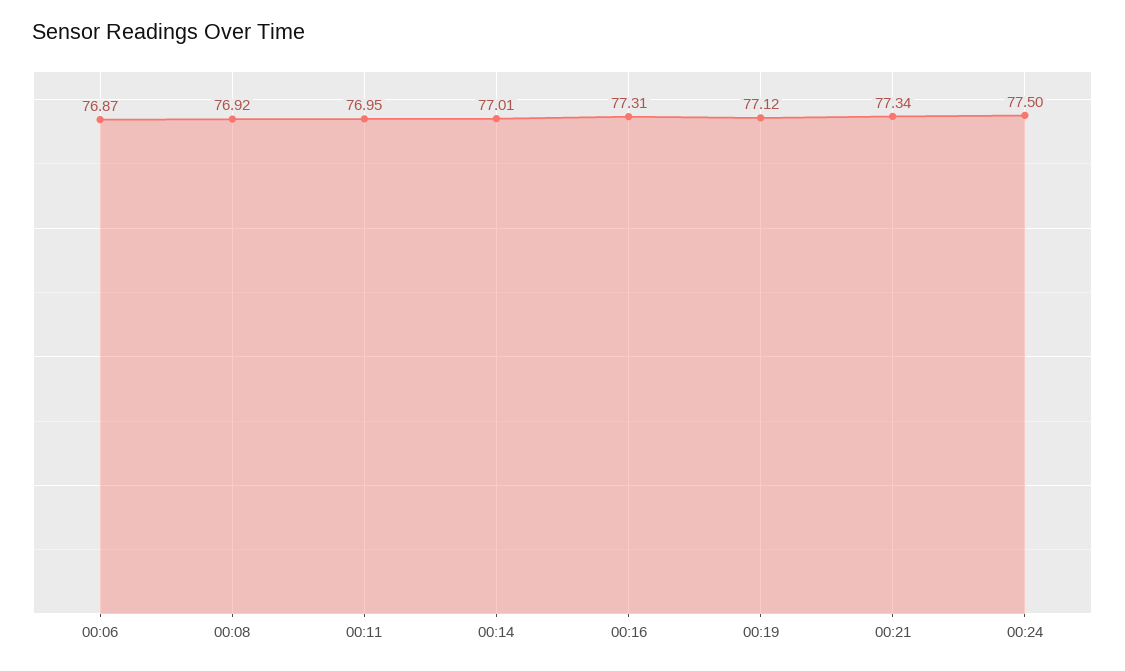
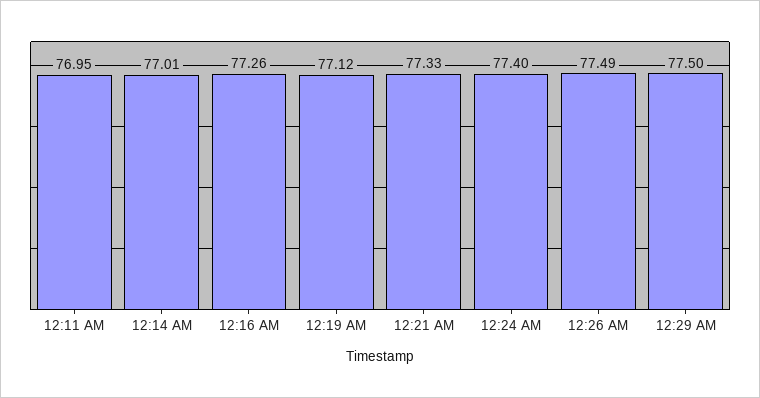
00:06: 76.87 -> none
00:08: 76.92 -> none
00:16: 77.31 -> 77.26
00:21: 77.34 -> 77.33
00:24: 77.5 -> 77.4
12:26 AM: none -> 77.49
12:29 AM: none -> 77.5

